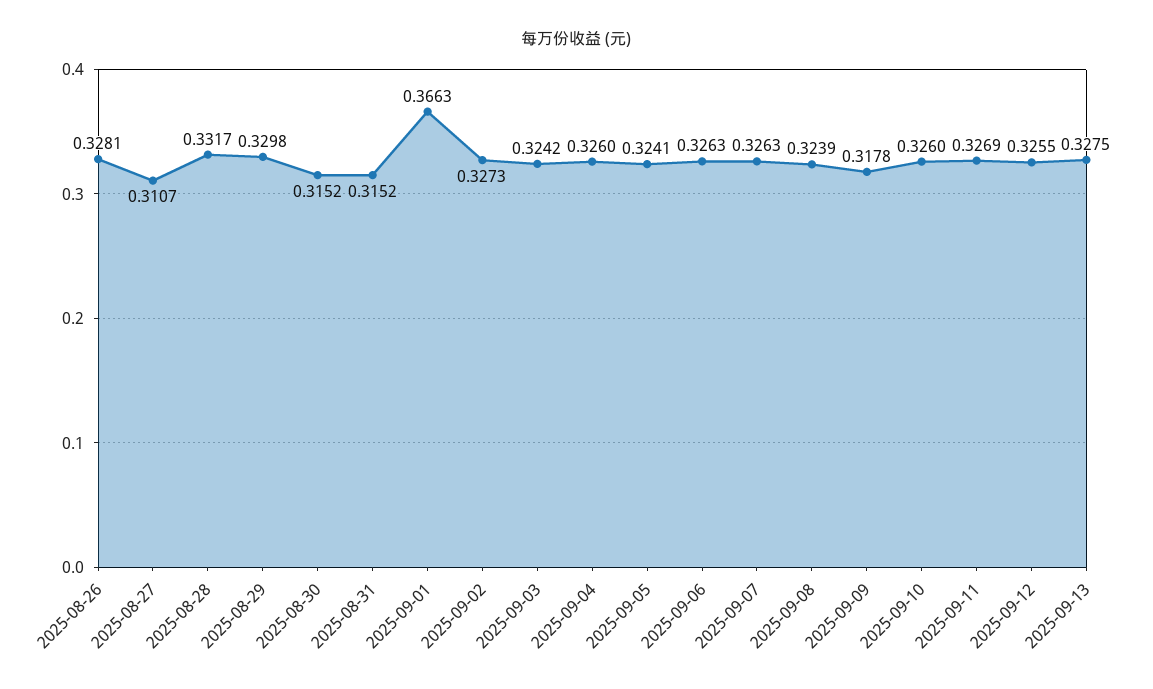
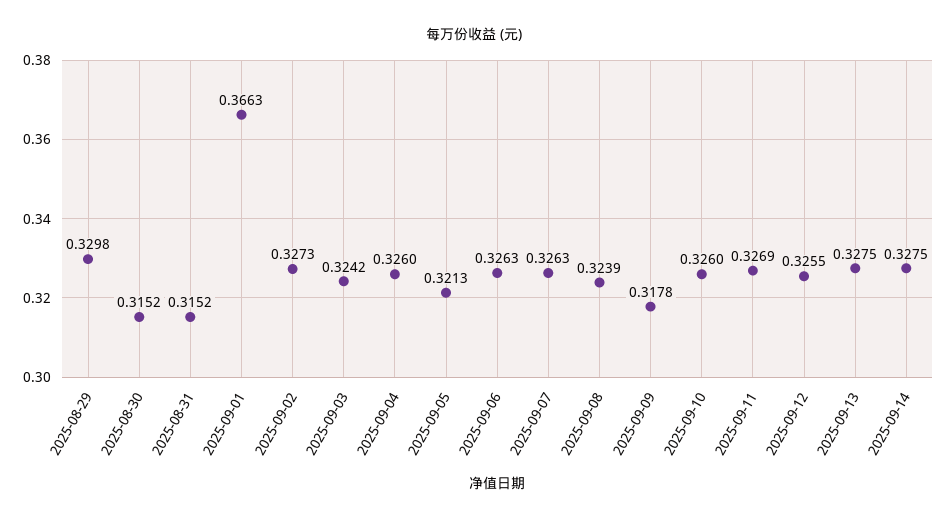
2025-08-26: 0.3281 -> none
2025-08-27: 0.3107 -> none
2025-08-28: 0.3317 -> none
2025-09-05: 0.3241 -> 0.3213
2025-09-14: none -> 0.3275

